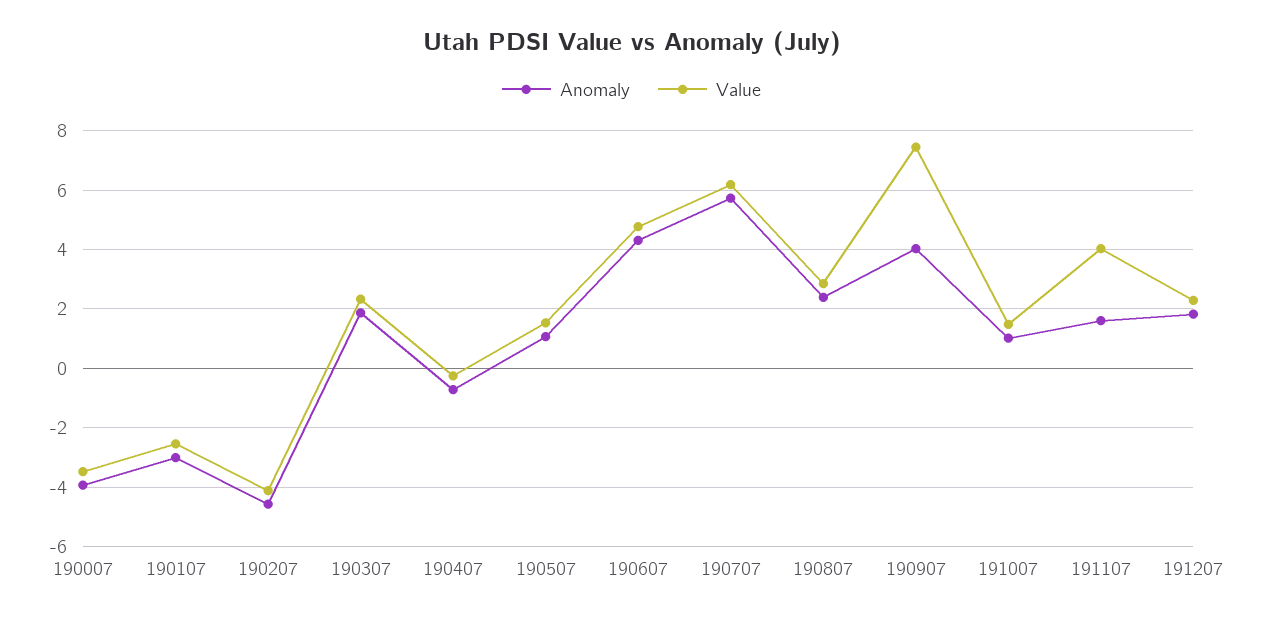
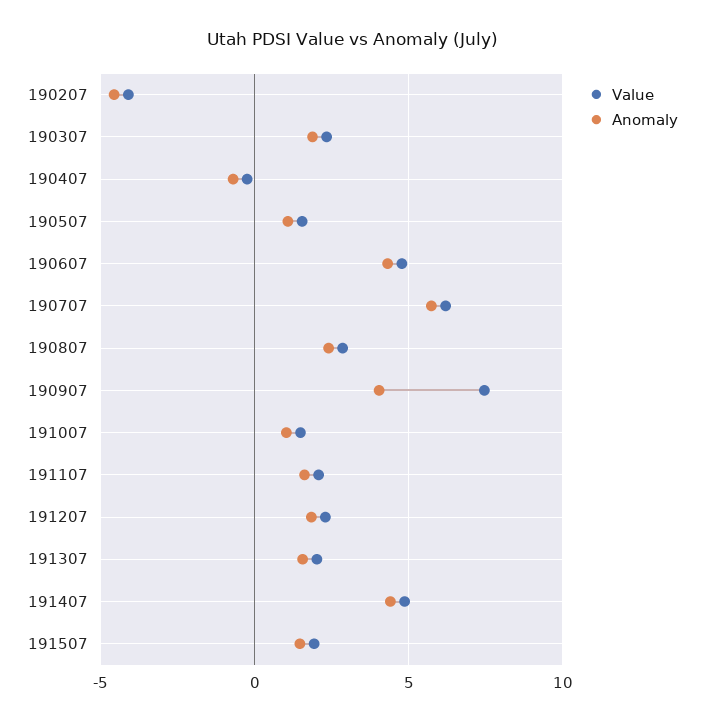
Anomaly, 190007: -4 -> none
Value, 190007: -3.5 -> none
Anomaly, 190107: -3 -> none
Value, 190107: -2.5 -> none
Value, 191107: 4 -> 2
Value, 191307: none -> 2
Anomaly, 191307: none -> 1.5
Value, 191407: none -> 5
Anomaly, 191407: none -> 4.5
Value, 191507: none -> 2
Anomaly, 191507: none -> 1.5

